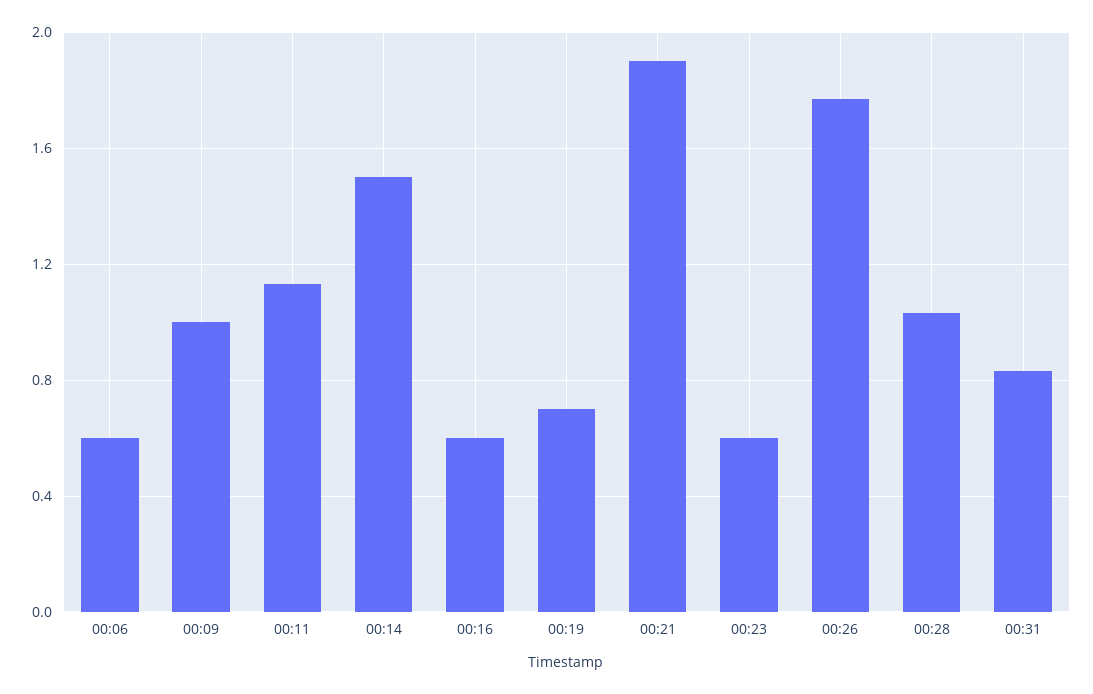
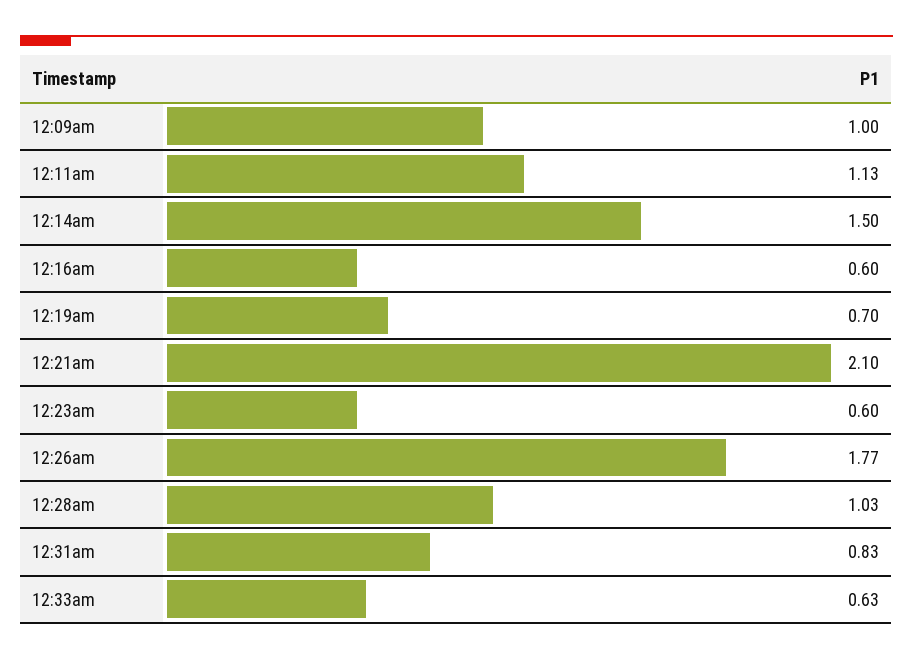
00:06: 0.6 -> none
00:21: 1.9 -> 2.1
12:33am: none -> 0.63

